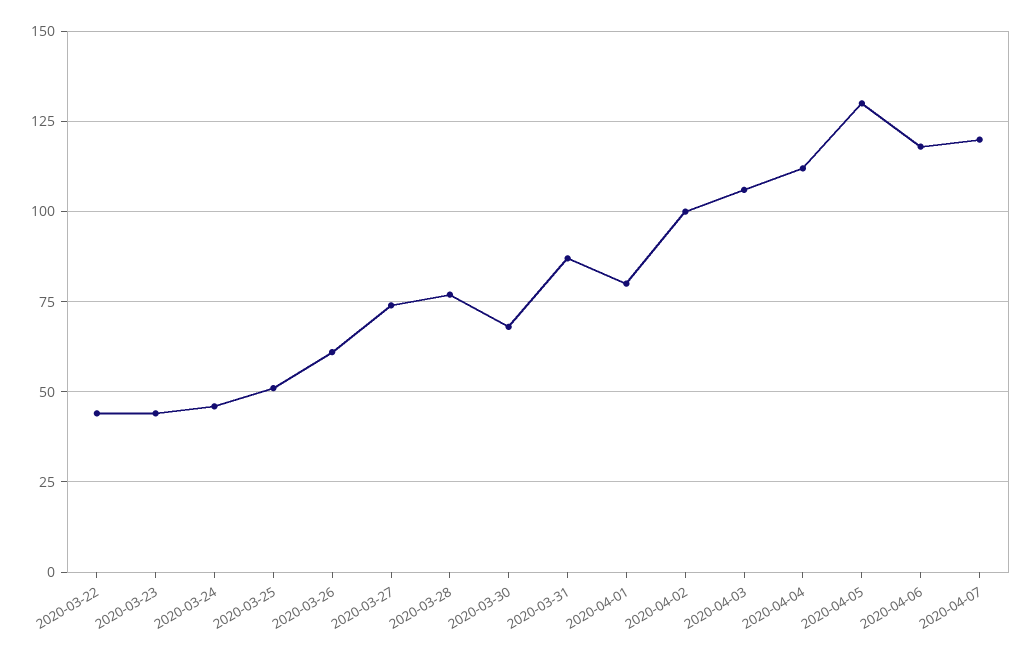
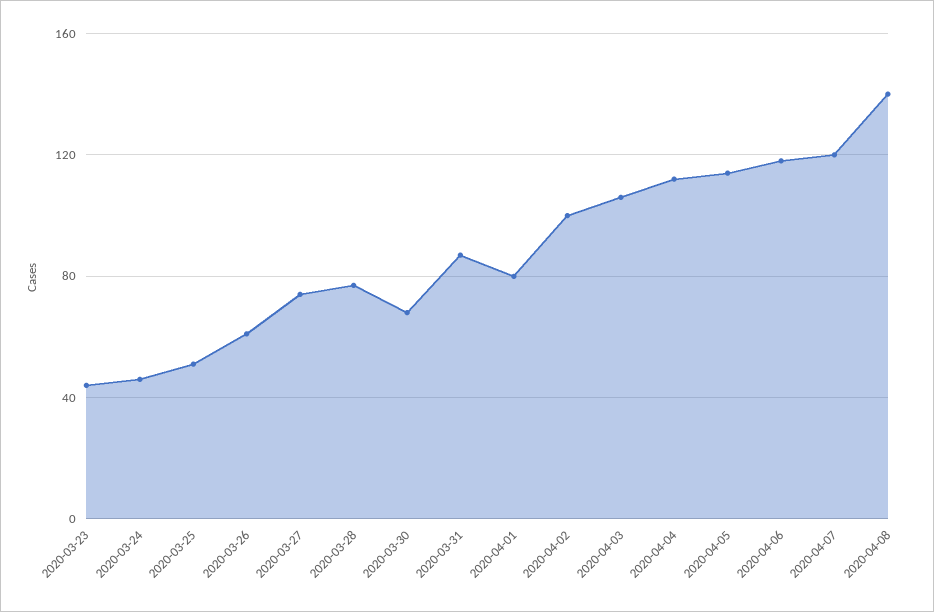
2020-03-22: 45 -> none
2020-04-05: 130 -> 115
2020-04-08: none -> 140

